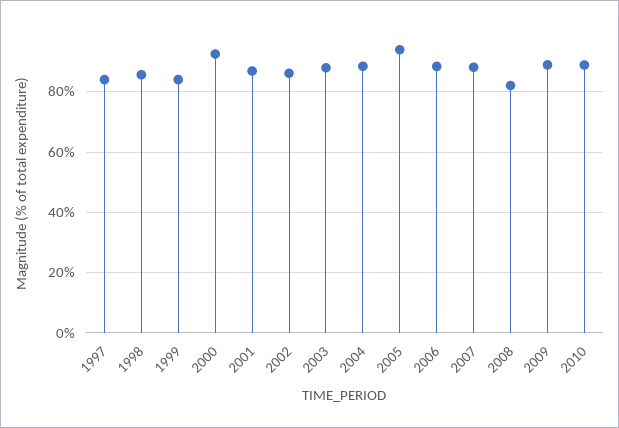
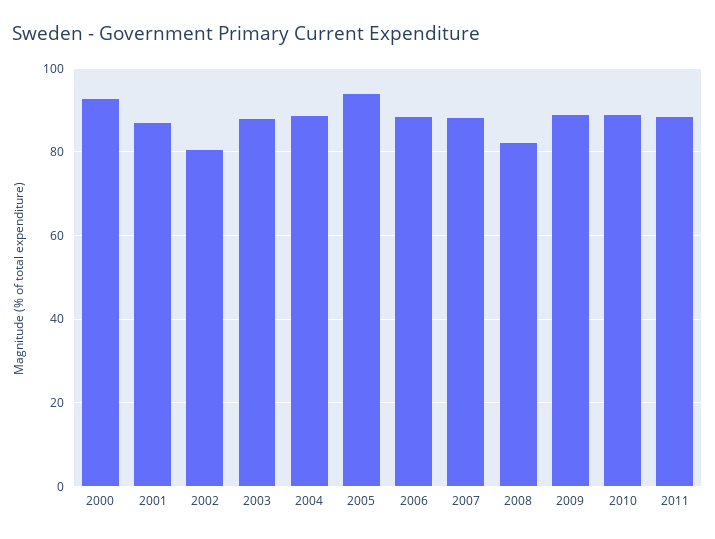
1997: 84 -> none
1998: 86 -> none
1999: 84 -> none
2002: 86 -> 80
2011: none -> 88

